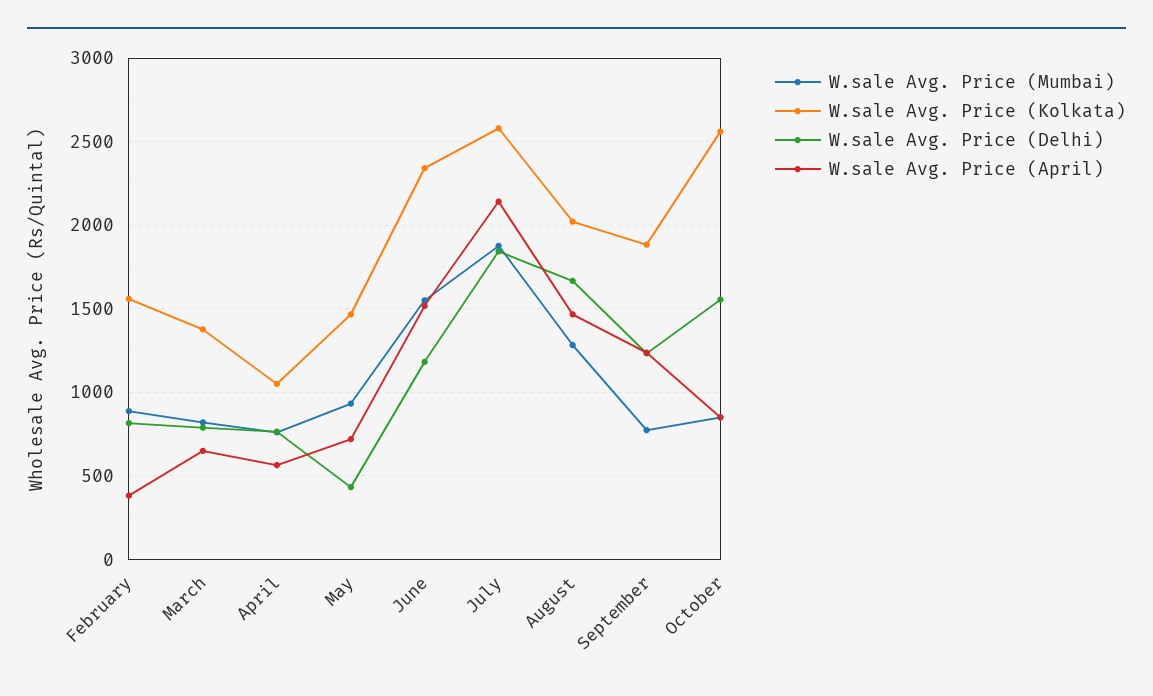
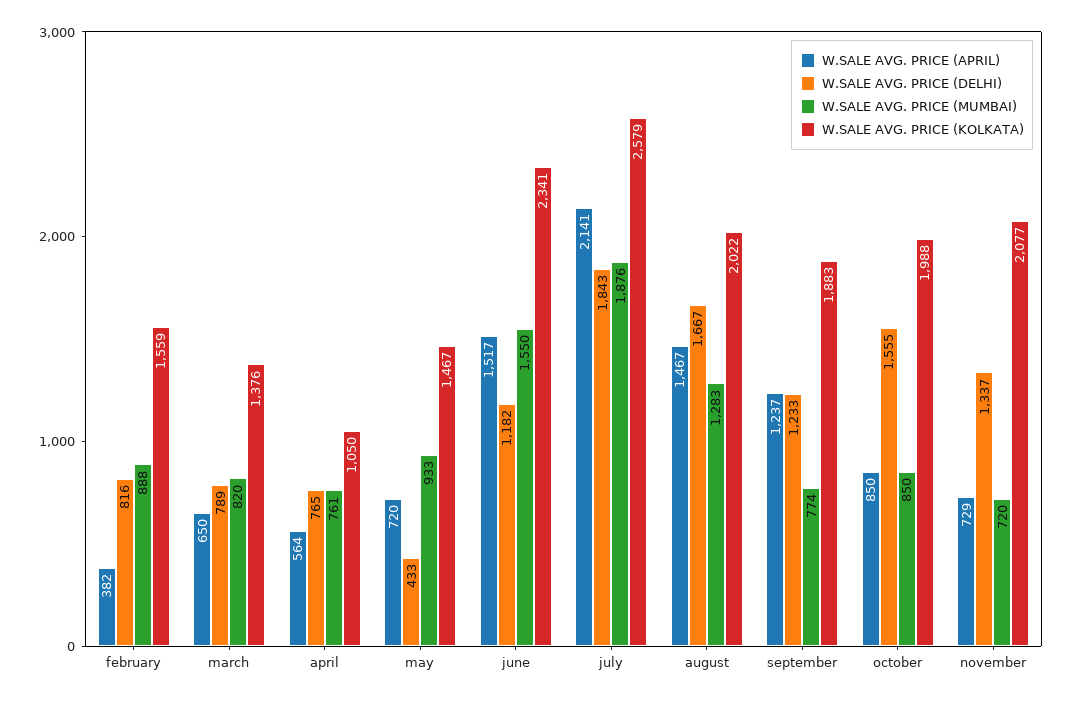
W.sale Avg. Price (Kolkata), October: 2550 -> 1988
W.sale Avg. Price (April), november: none -> 729
W.sale Avg. Price (Delhi), november: none -> 1337
W.sale Avg. Price (Mumbai), november: none -> 720
W.sale Avg. Price (Kolkata), november: none -> 2077

